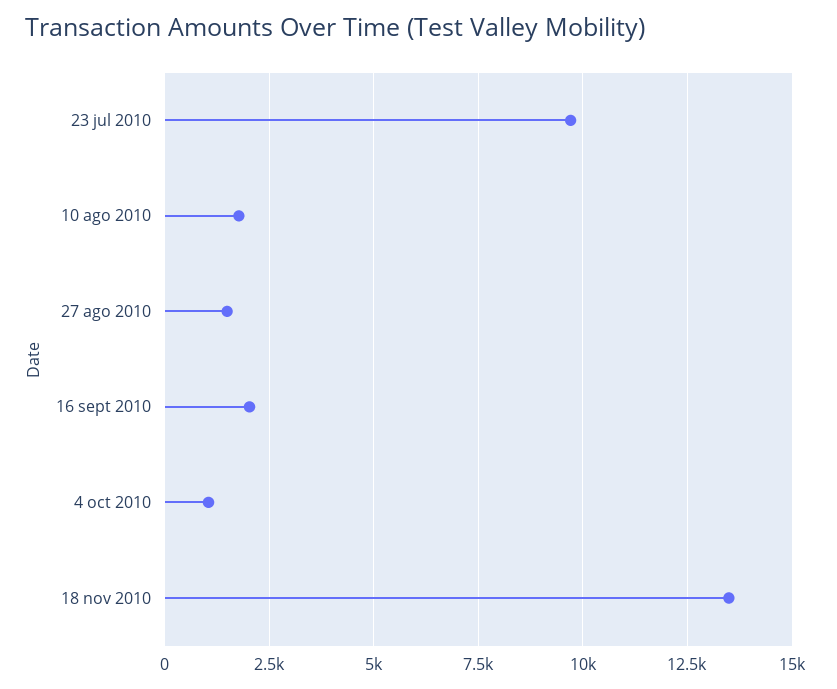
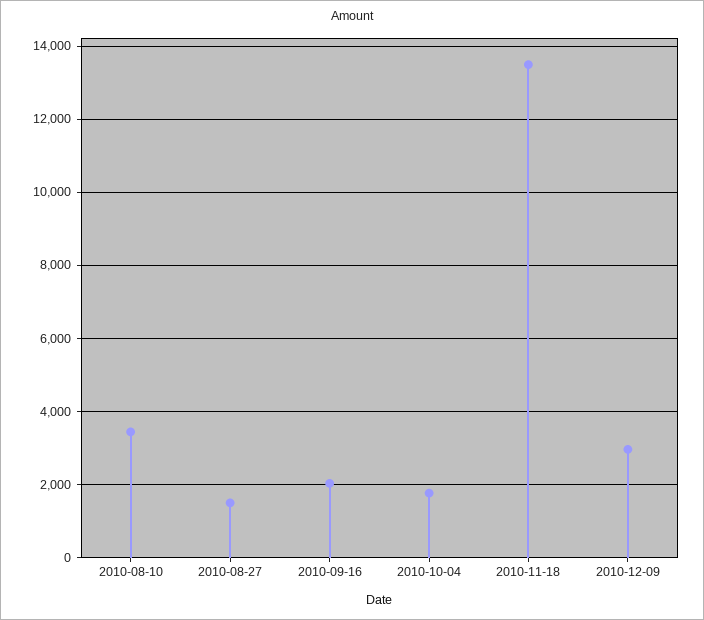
23 jul 2010: 9750 -> none
10 ago 2010: 1750 -> 3400
4 oct 2010: 1000 -> 1800
2010-12-09: none -> 3000

